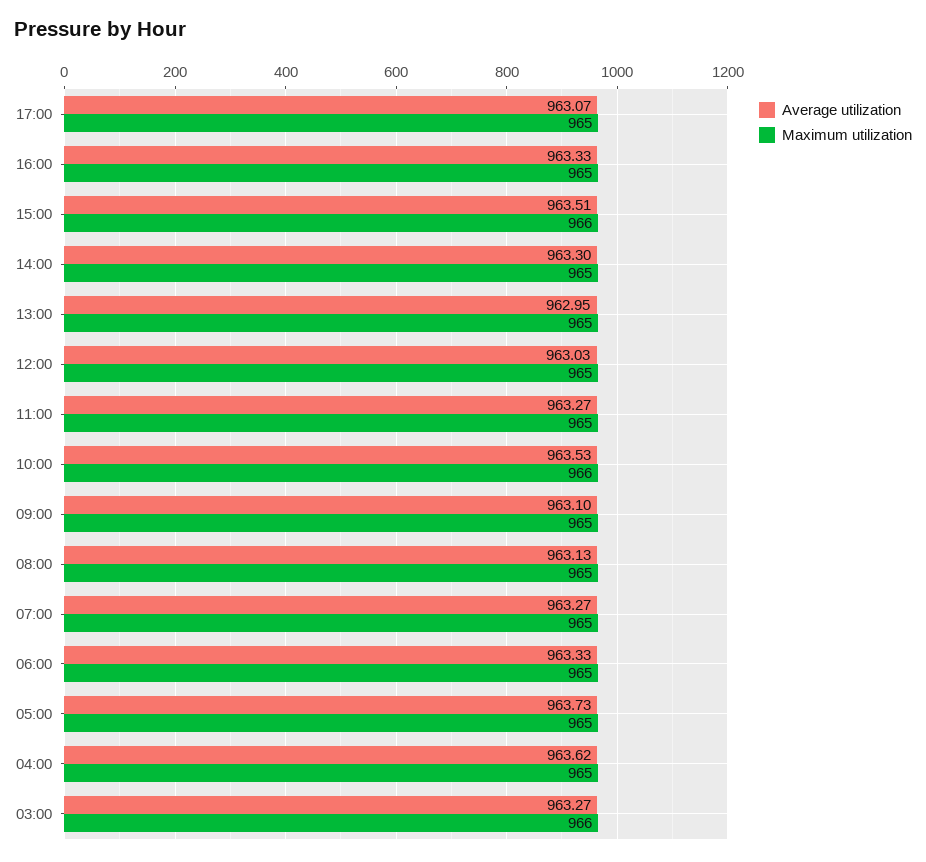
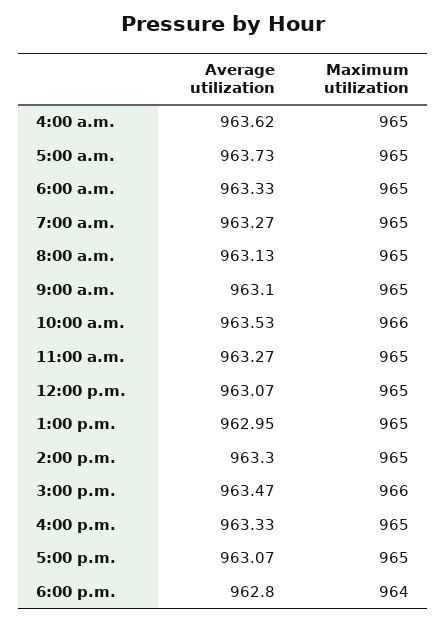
Average utilization, 15:00: 963.51 -> 963.47
Average utilization, 12:00: 963.03 -> 963.07
Average utilization, 03:00: 963.27 -> none
Maximum utilization, 03:00: 966 -> none
Average utilization, 6:00 p.m.: none -> 962.8
Maximum utilization, 6:00 p.m.: none -> 964

